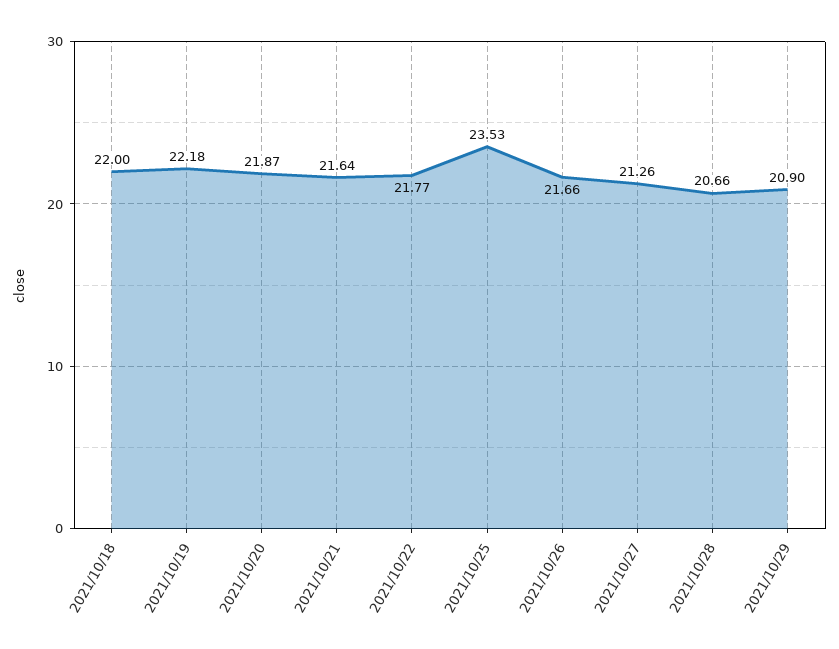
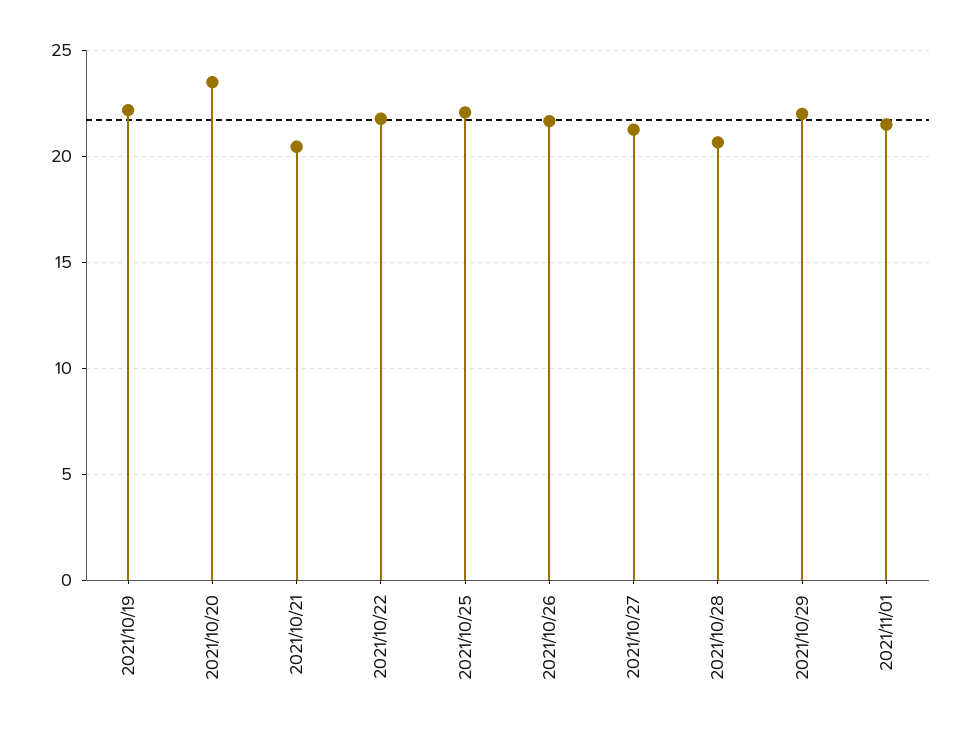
2021/10/18: 22 -> none
2021/10/20: 21.87 -> 23.5
2021/10/21: 21.64 -> 20.5
2021/10/25: 23.53 -> 22
2021/10/29: 20.9 -> 22
2021/11/01: none -> 21.5

